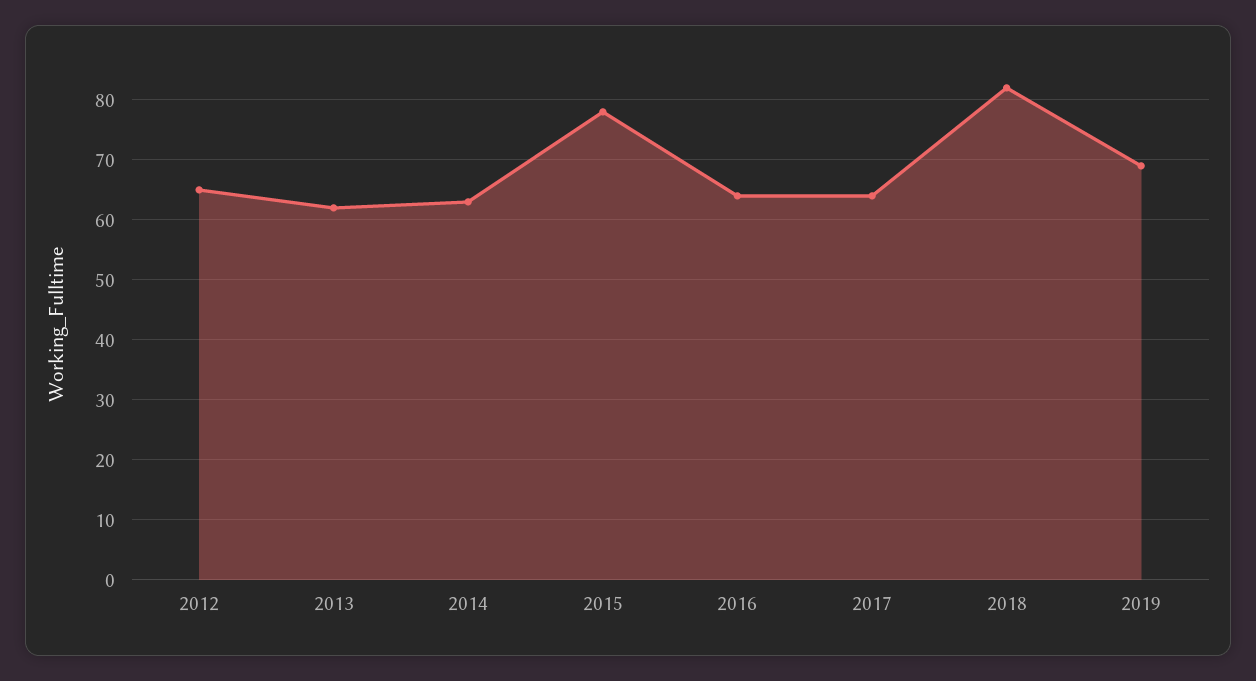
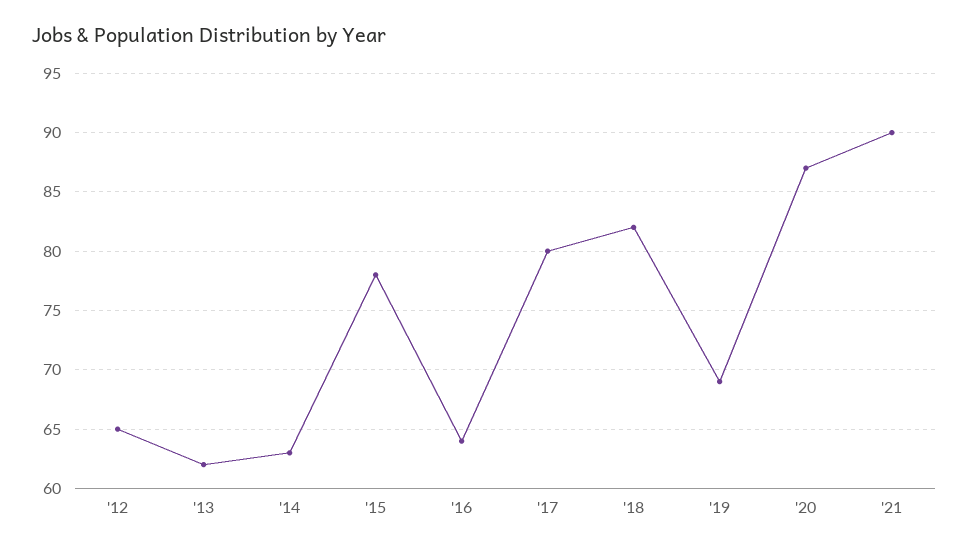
2017: 65 -> 80
'20: none -> 87
'21: none -> 90

